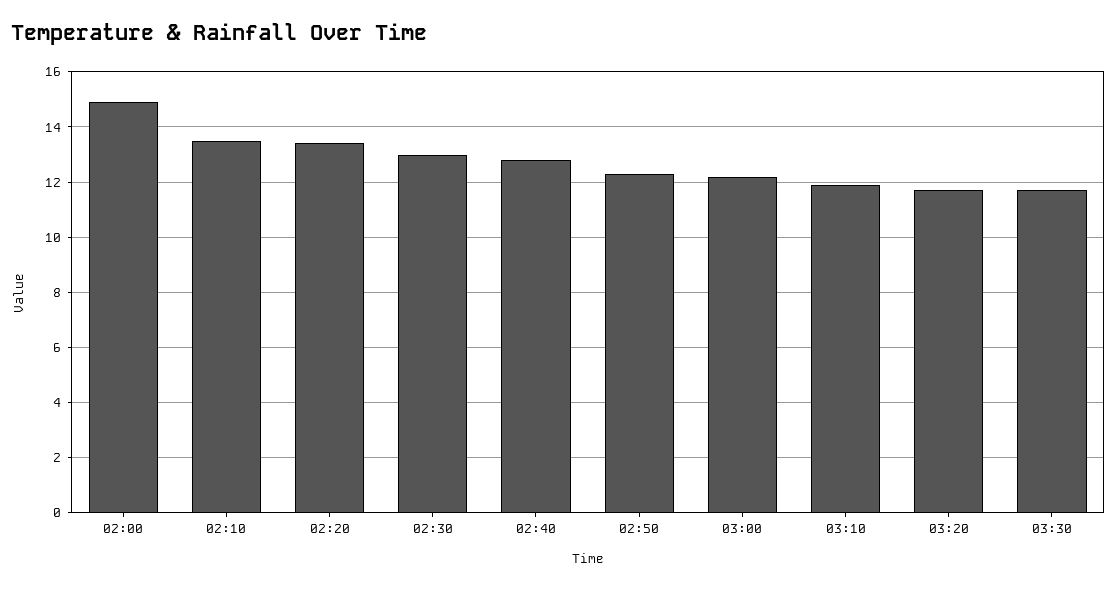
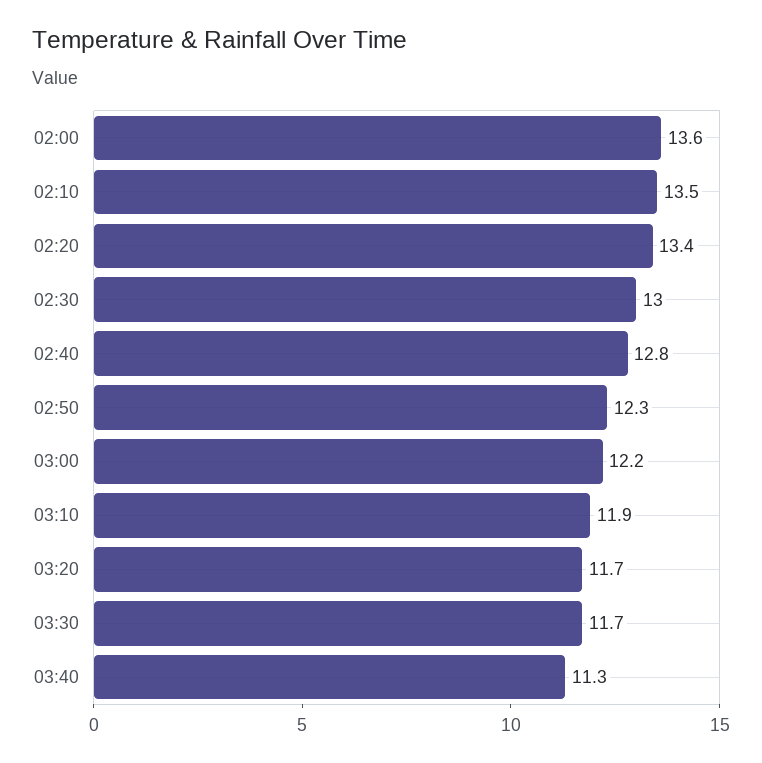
02:00: 15 -> 13.6
03:40: none -> 11.3

